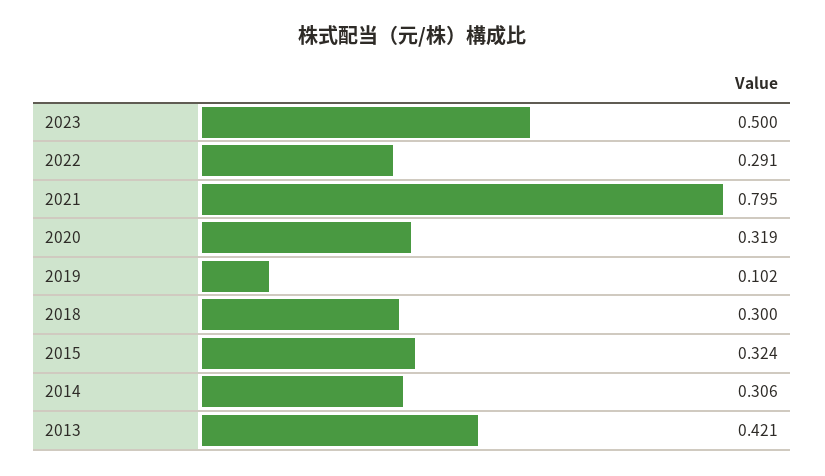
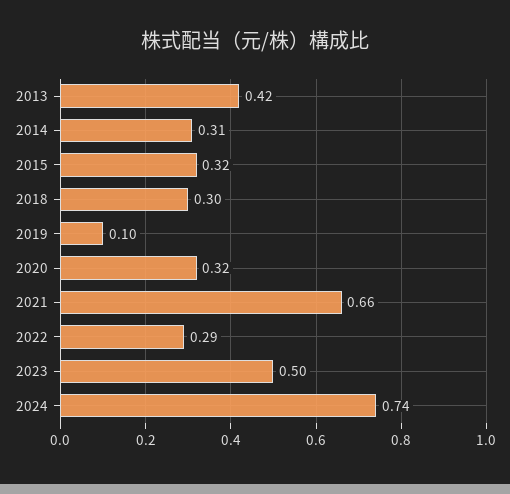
2021: 0.795 -> 0.66
2024: none -> 0.74

